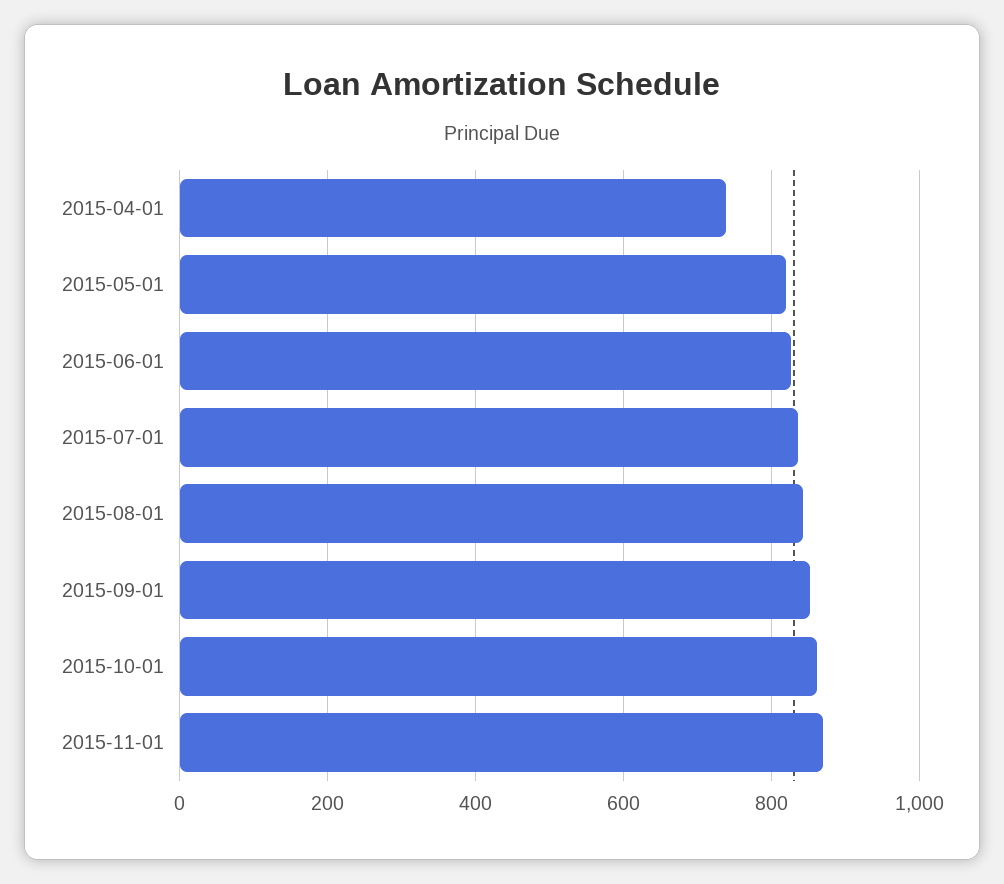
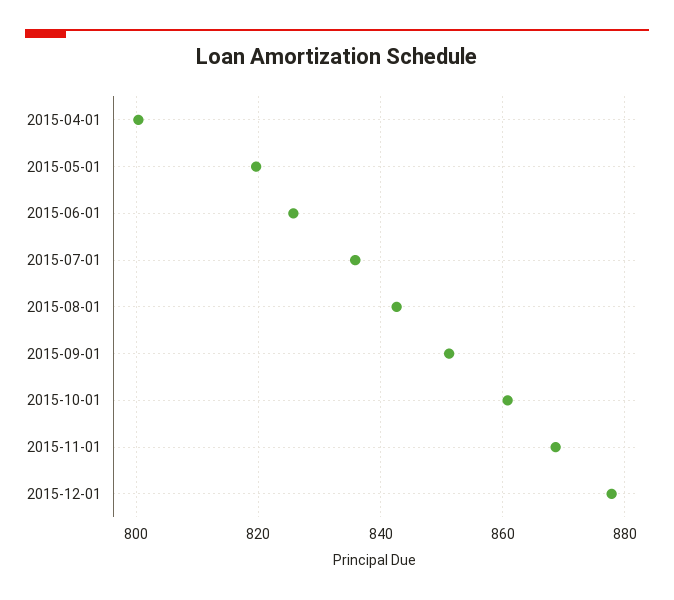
2015-04-01: 740 -> 800
2015-12-01: none -> 878

